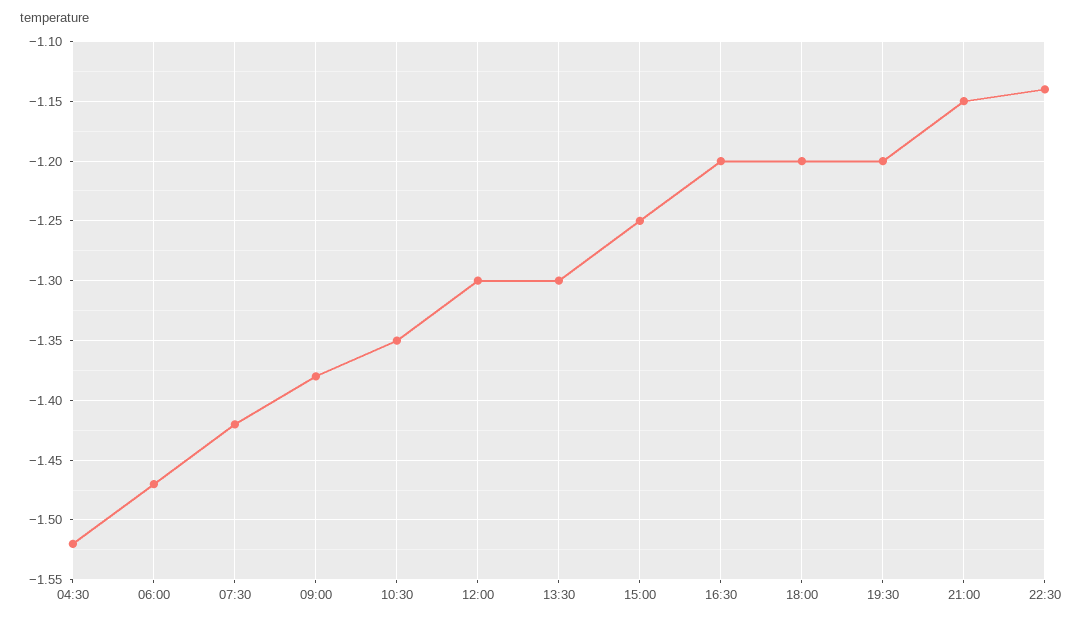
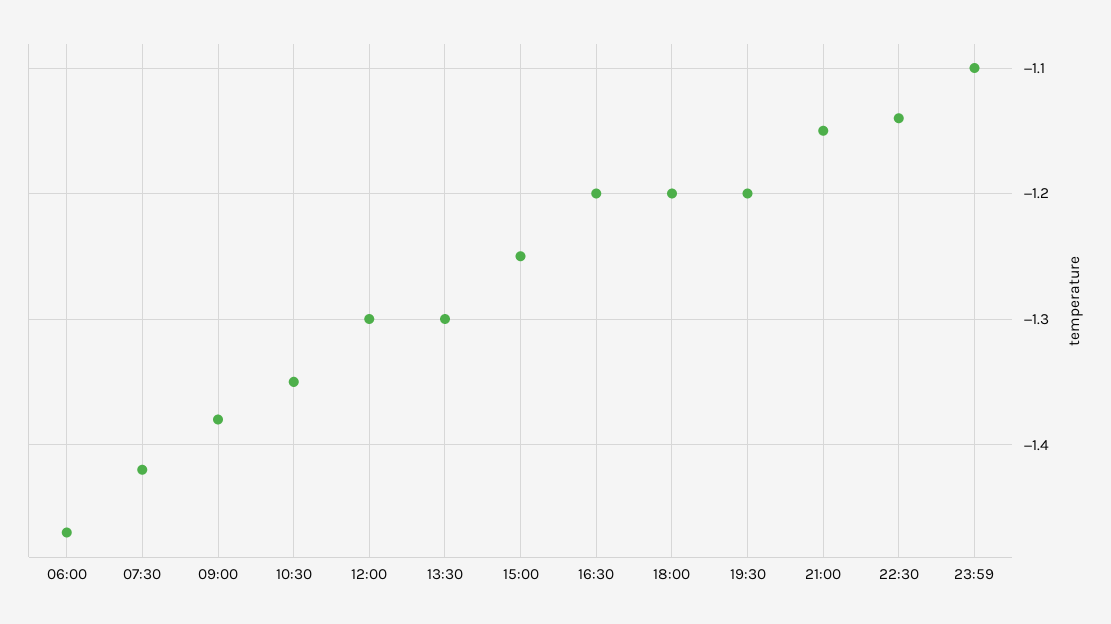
04:30: -1.52 -> none
23:59: none -> -1.1

